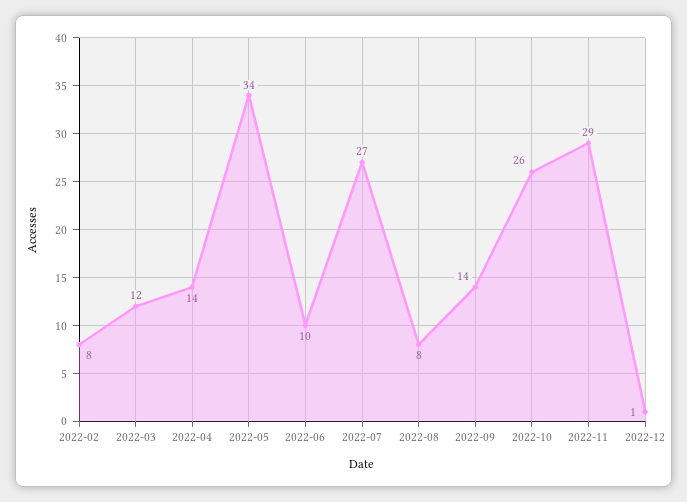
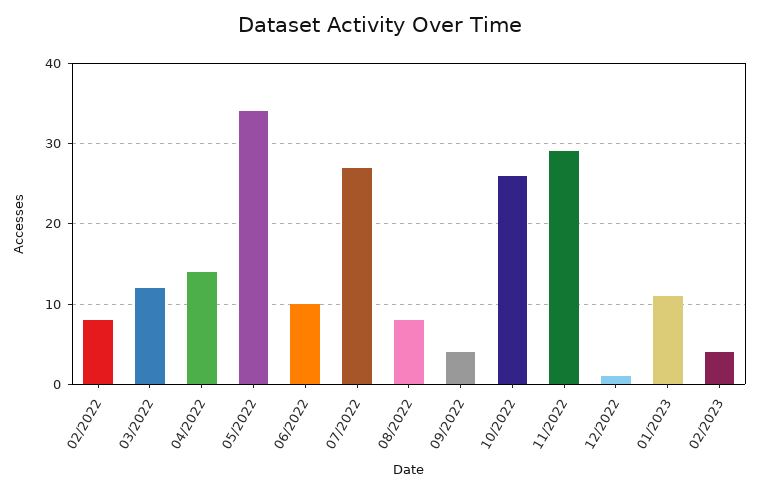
2022-09: 14 -> 4
01/2023: none -> 11
02/2023: none -> 4

